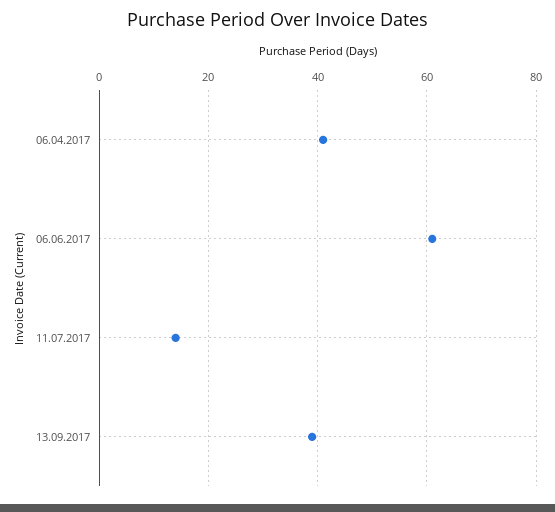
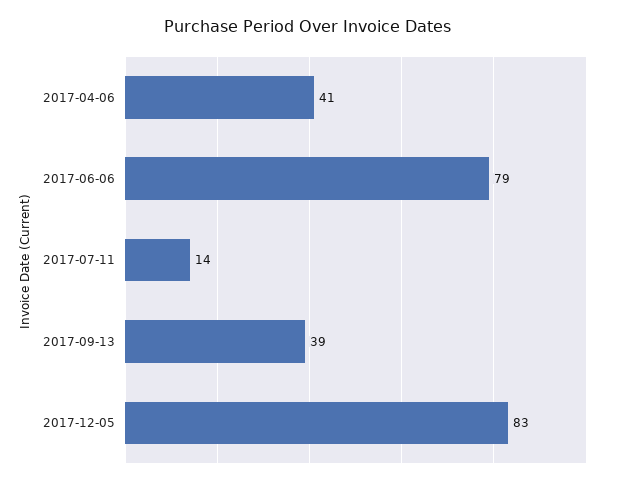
06.06.2017: 60 -> 79
2017-12-05: none -> 83

